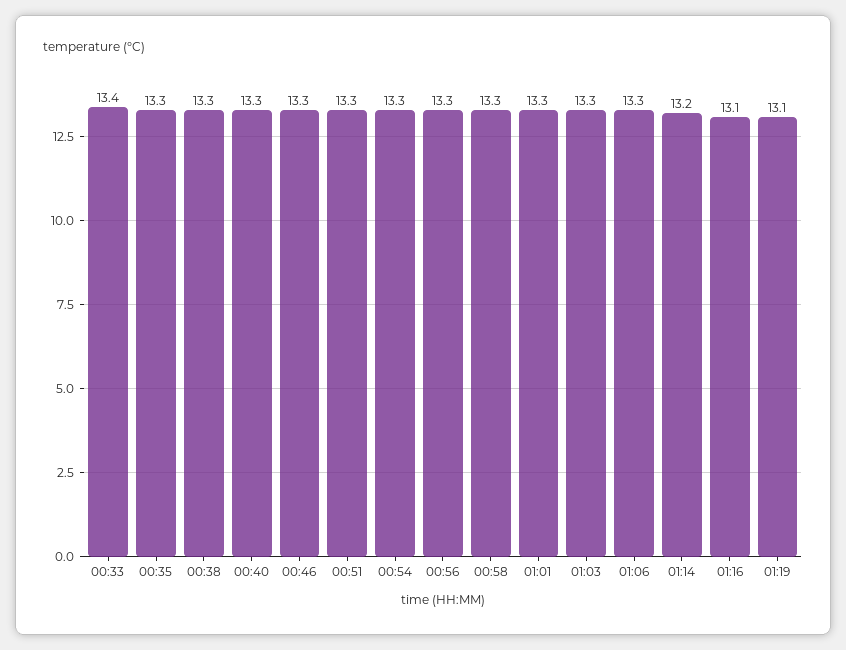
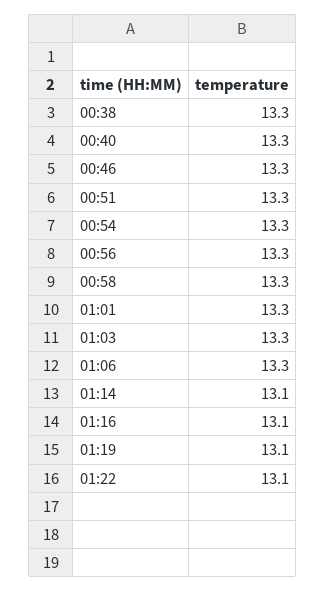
00:33: 13.4 -> none
00:35: 13.3 -> none
01:14: 13.2 -> 13.1
01:22: none -> 13.1

